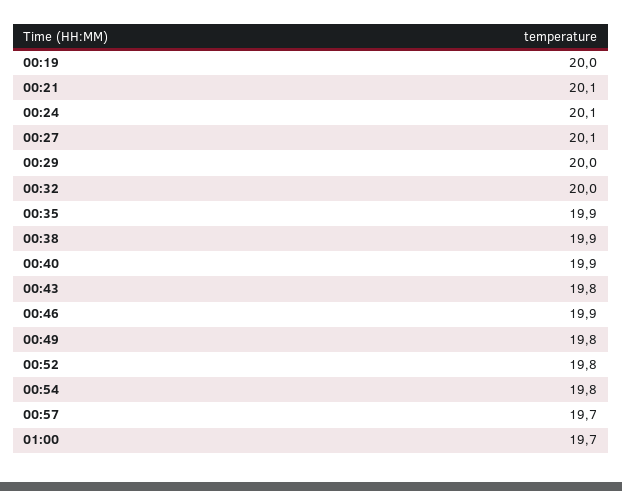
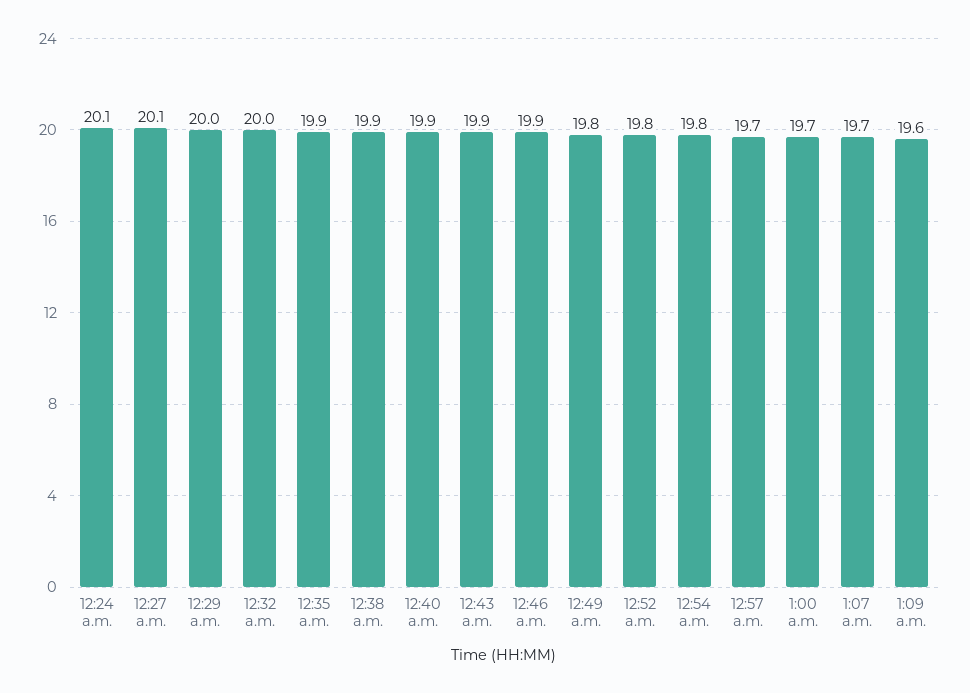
00:19: 20 -> none
00:21: 20.1 -> none
00:43: 19.8 -> 19.9
1:07 a.m.: none -> 19.7
1:09 a.m.: none -> 19.6

